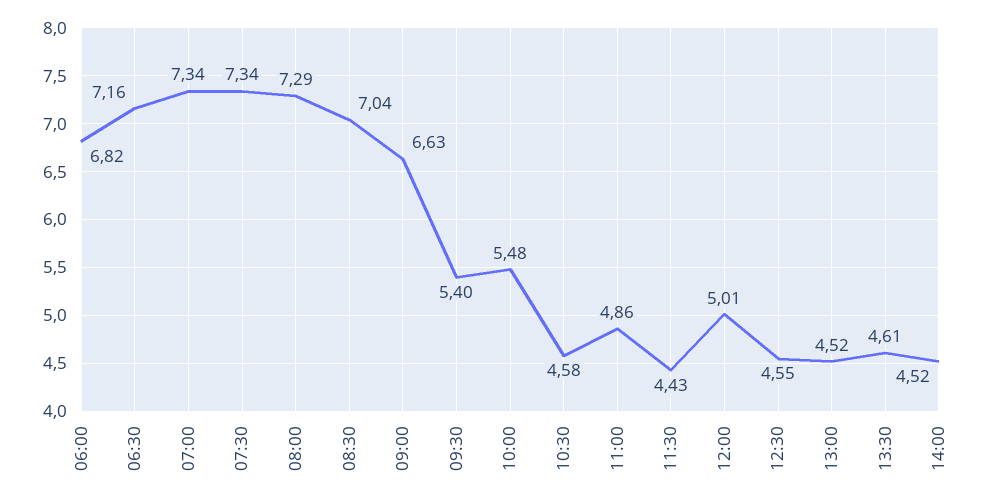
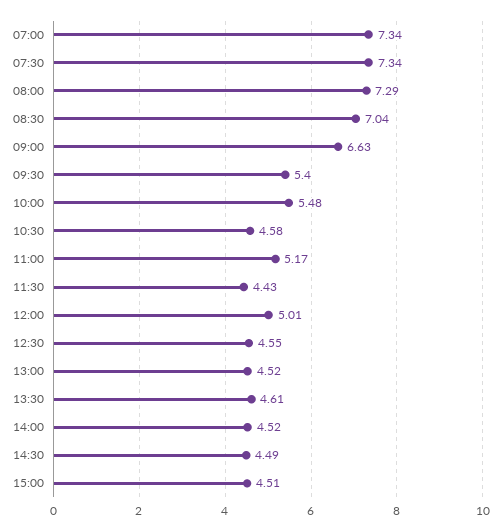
06:00: 6.82 -> none
06:30: 7.16 -> none
11:00: 4.86 -> 5.17
14:30: none -> 4.49
15:00: none -> 4.51

